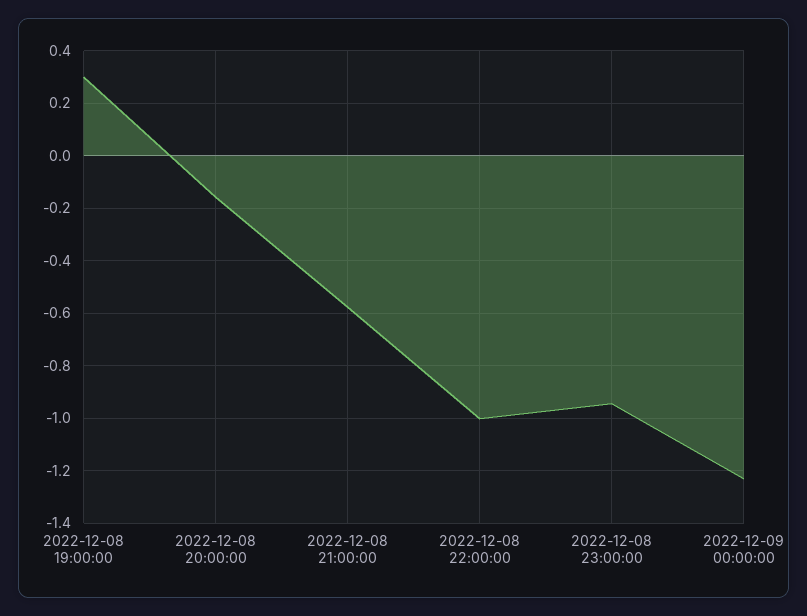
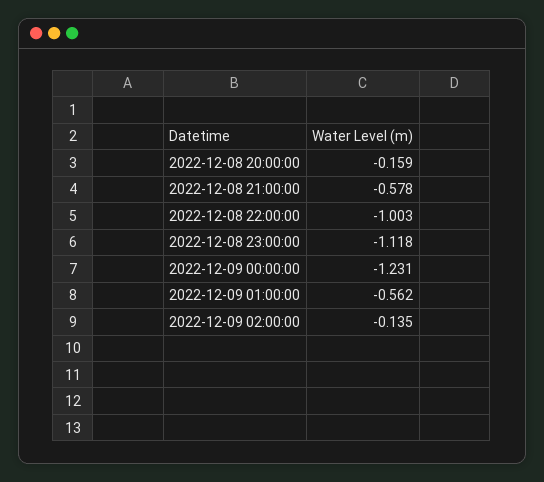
2022-12-08 19:00:00: 0.3 -> none
2022-12-08 23:00:00: -0.95 -> -1.118
2022-12-09 01:00:00: none -> -0.562
2022-12-09 02:00:00: none -> -0.135

